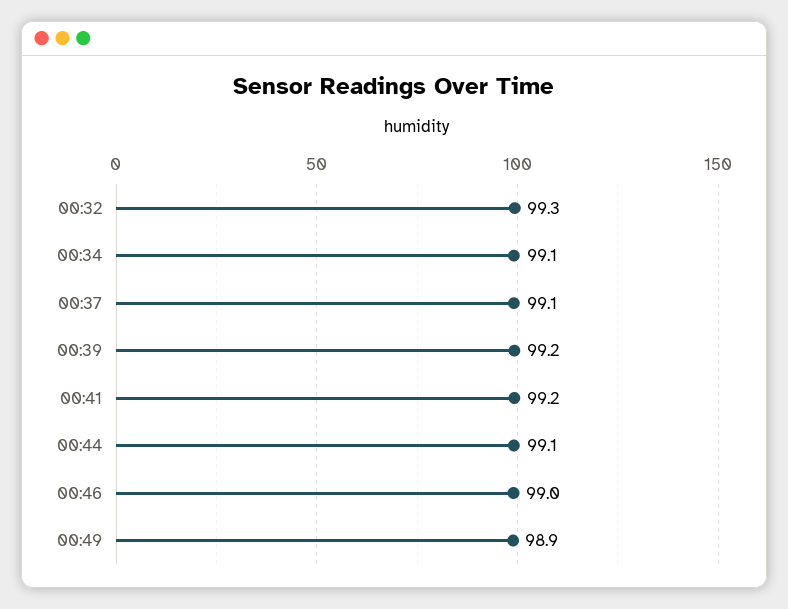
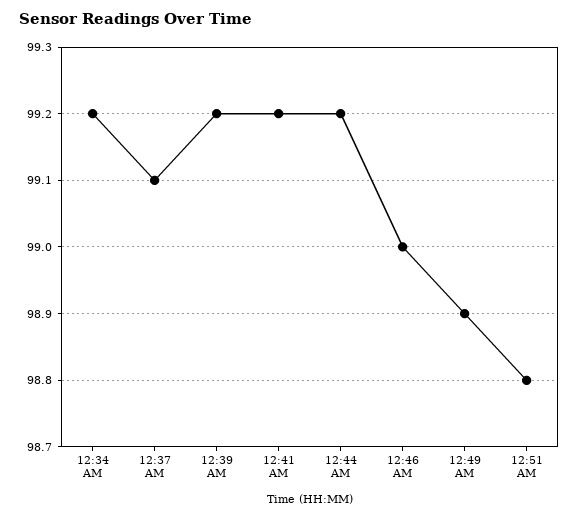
00:32: 99.3 -> none
00:34: 99.1 -> 99.2
00:44: 99.1 -> 99.2
12:51 AM: none -> 98.8

